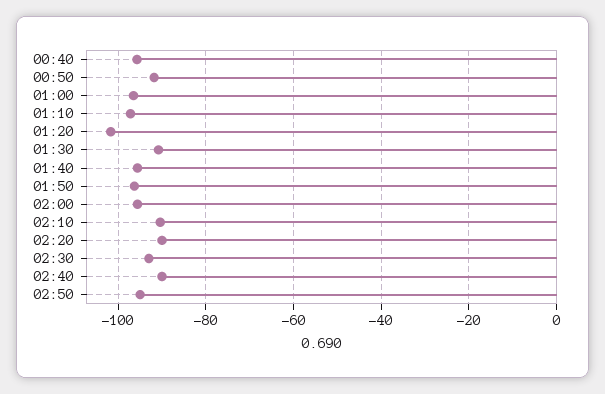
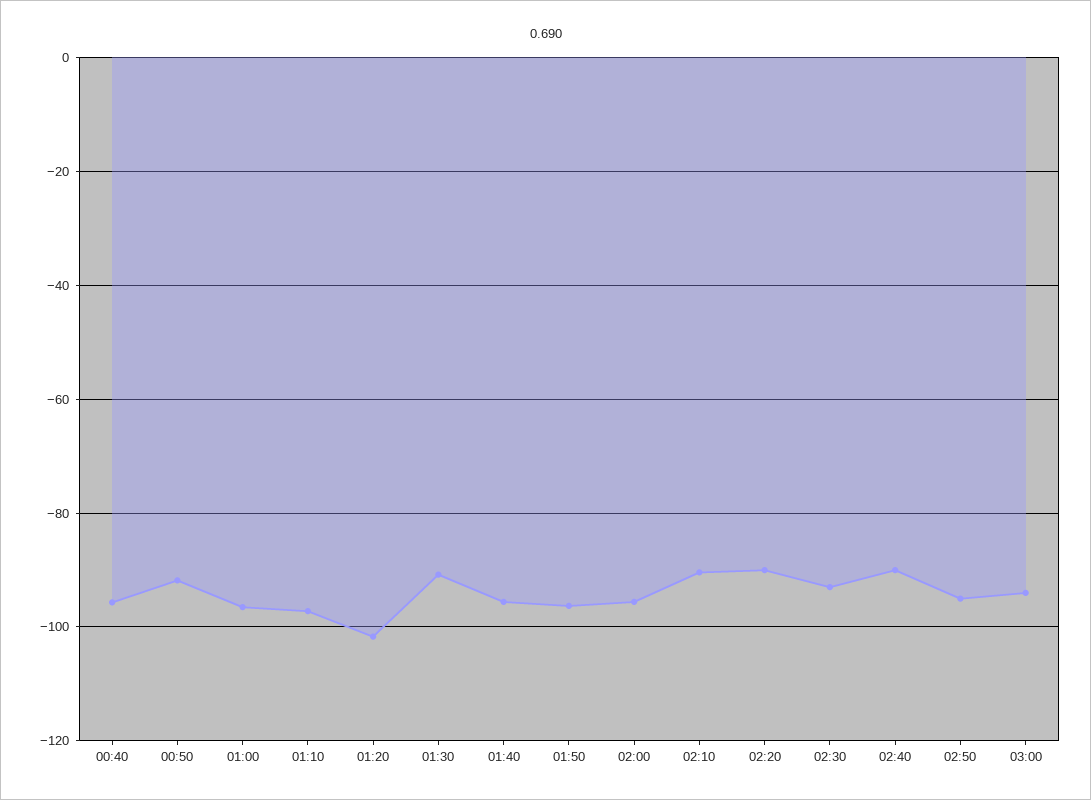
03:00: none -> -94

